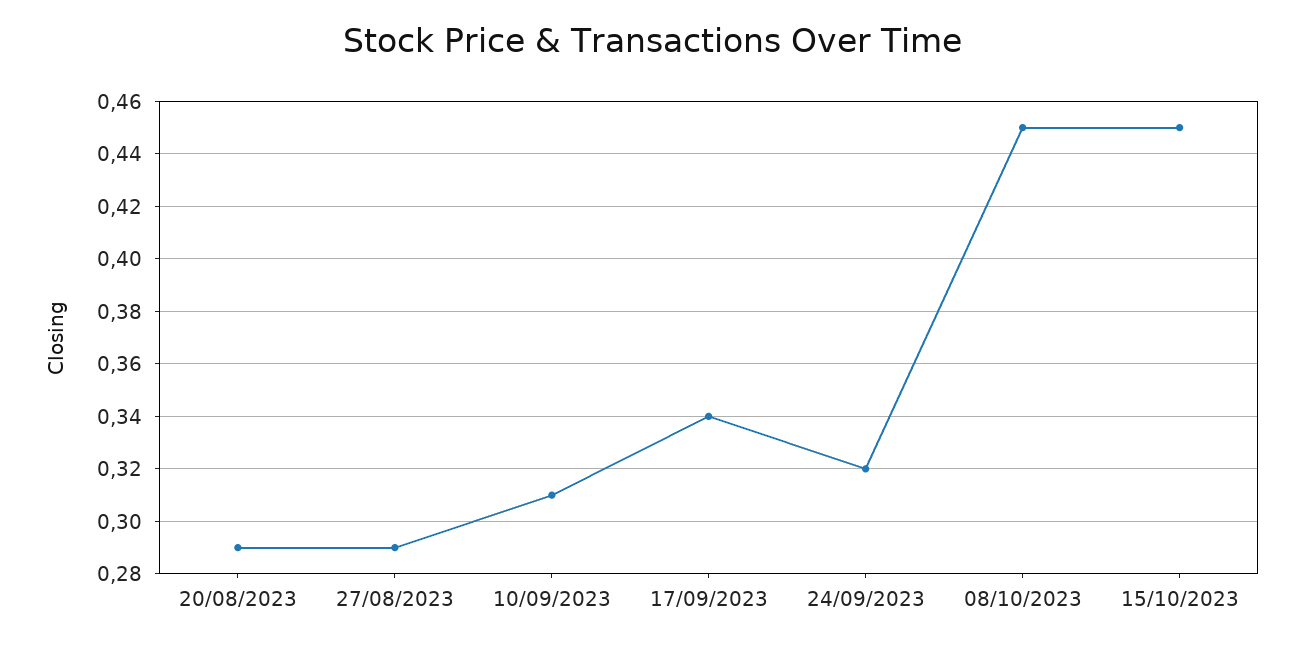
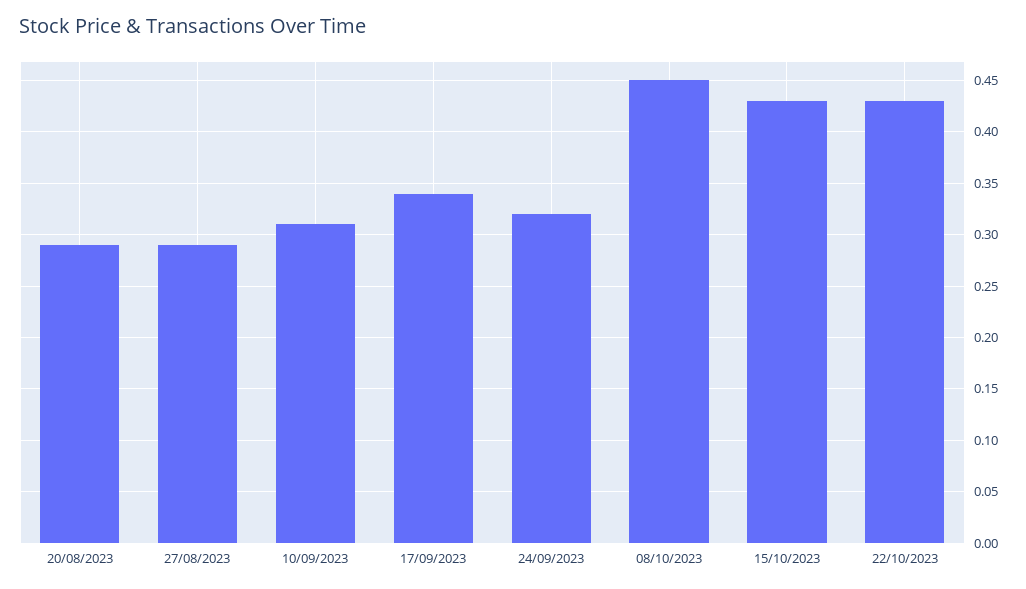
15/10/2023: 0.45 -> 0.43
22/10/2023: none -> 0.43

